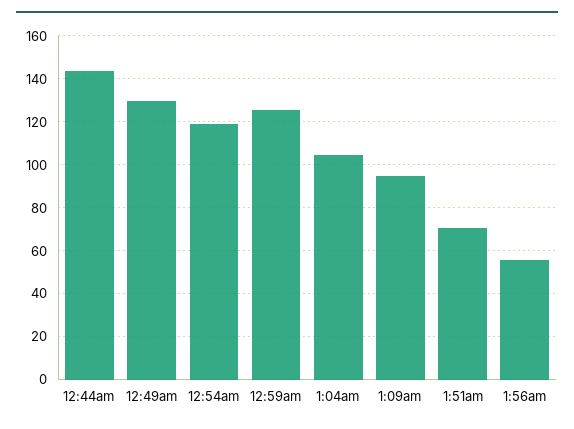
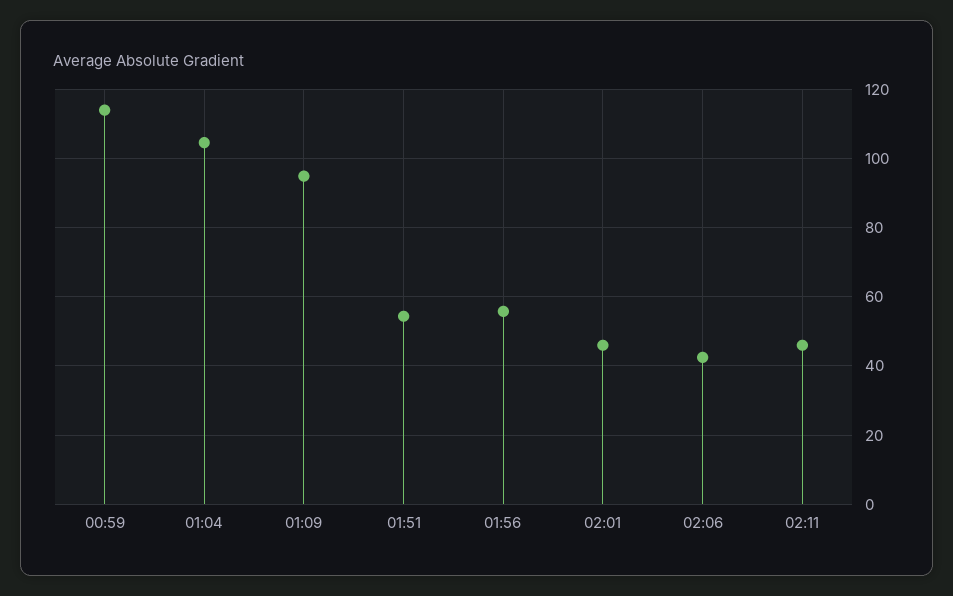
12:44am: 145 -> none
12:49am: 130 -> none
12:54am: 120 -> none
12:59am: 125 -> 114
1:51am: 70 -> 54
02:01: none -> 46
02:06: none -> 42
02:11: none -> 46

